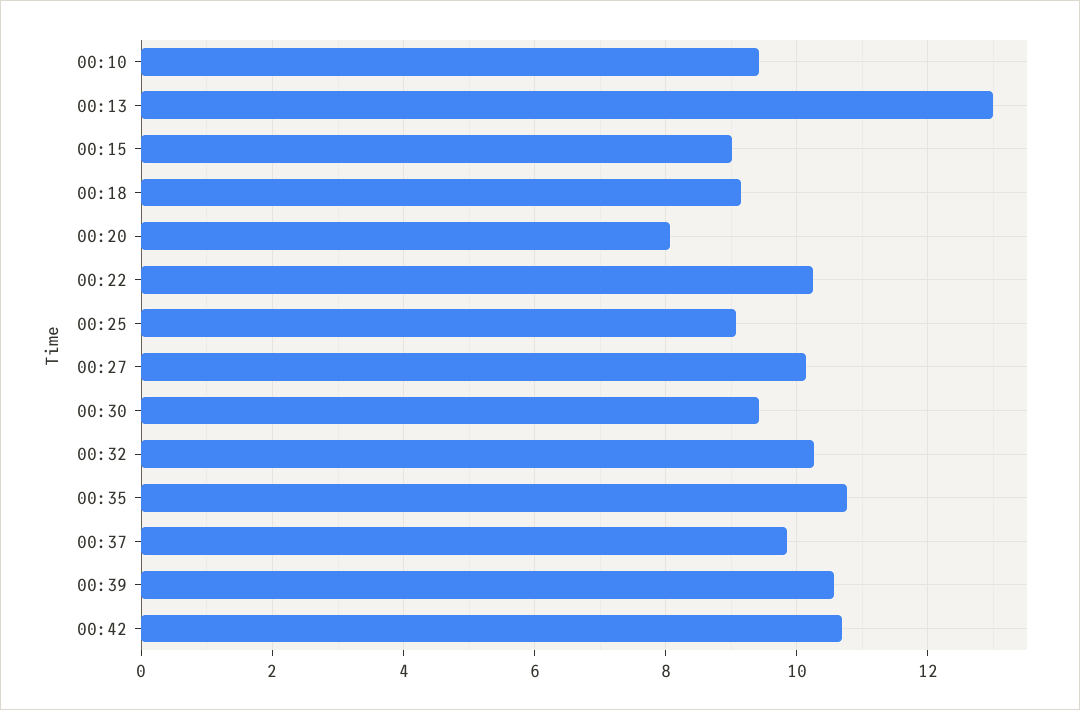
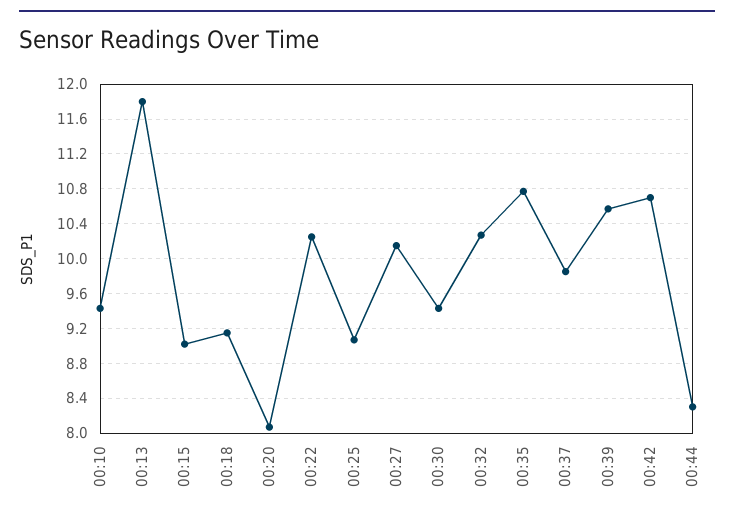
00:13: 13 -> 11.8
00:44: none -> 8.3

